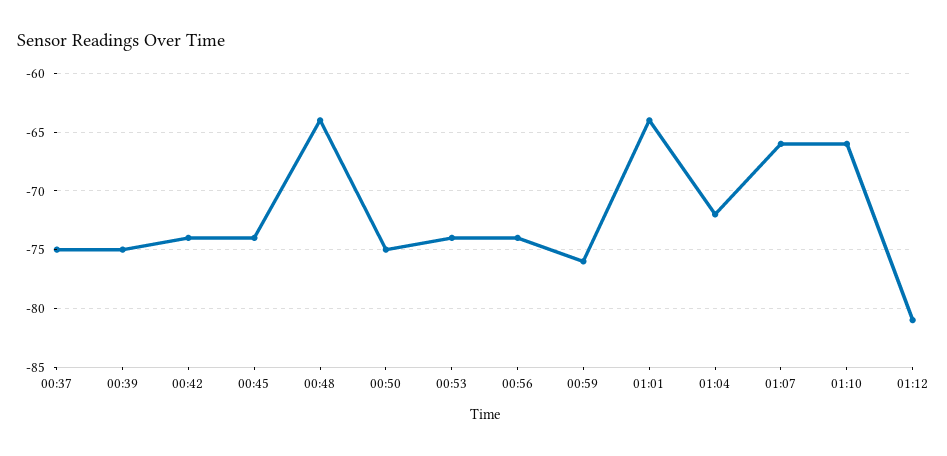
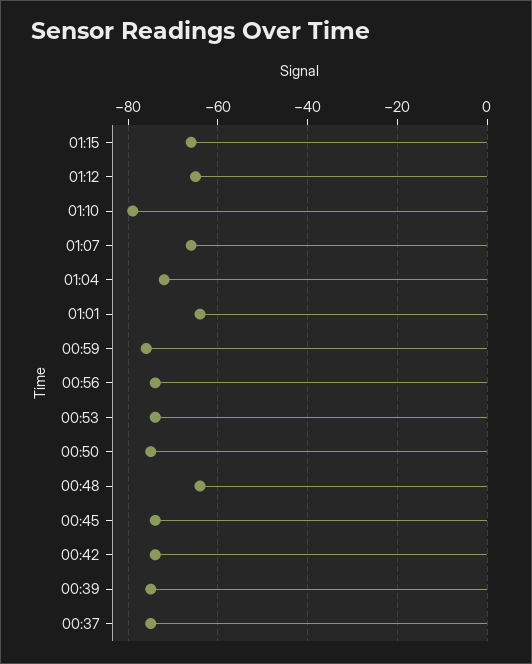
01:10: -66 -> -80
01:12: -81 -> -65
01:15: none -> -65

